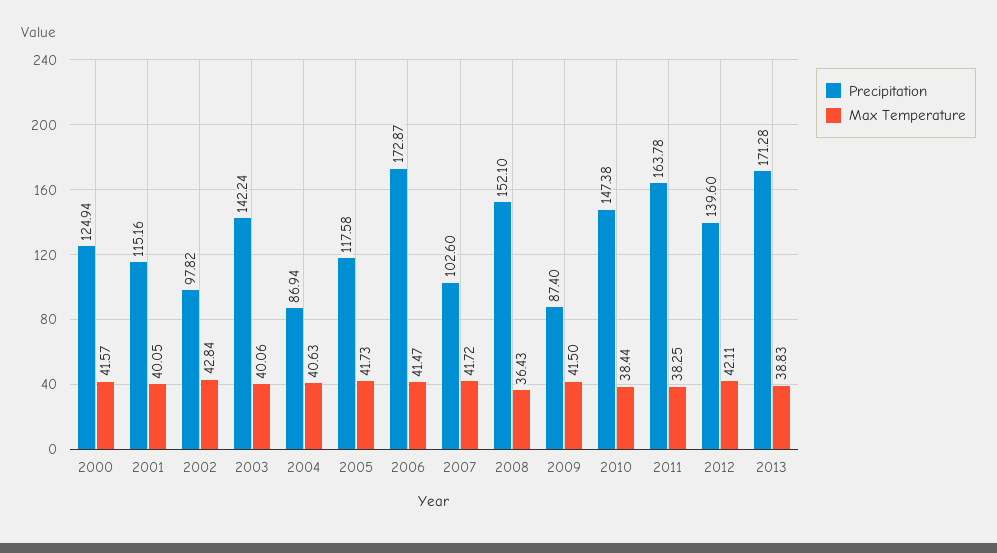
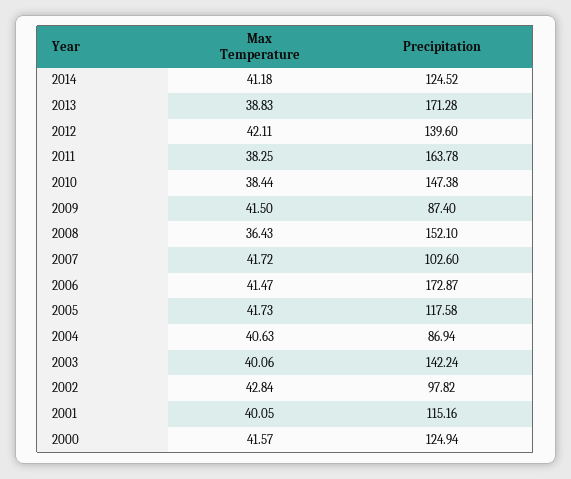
Max Temperature, 2014: none -> 41.18
Precipitation, 2014: none -> 124.52

